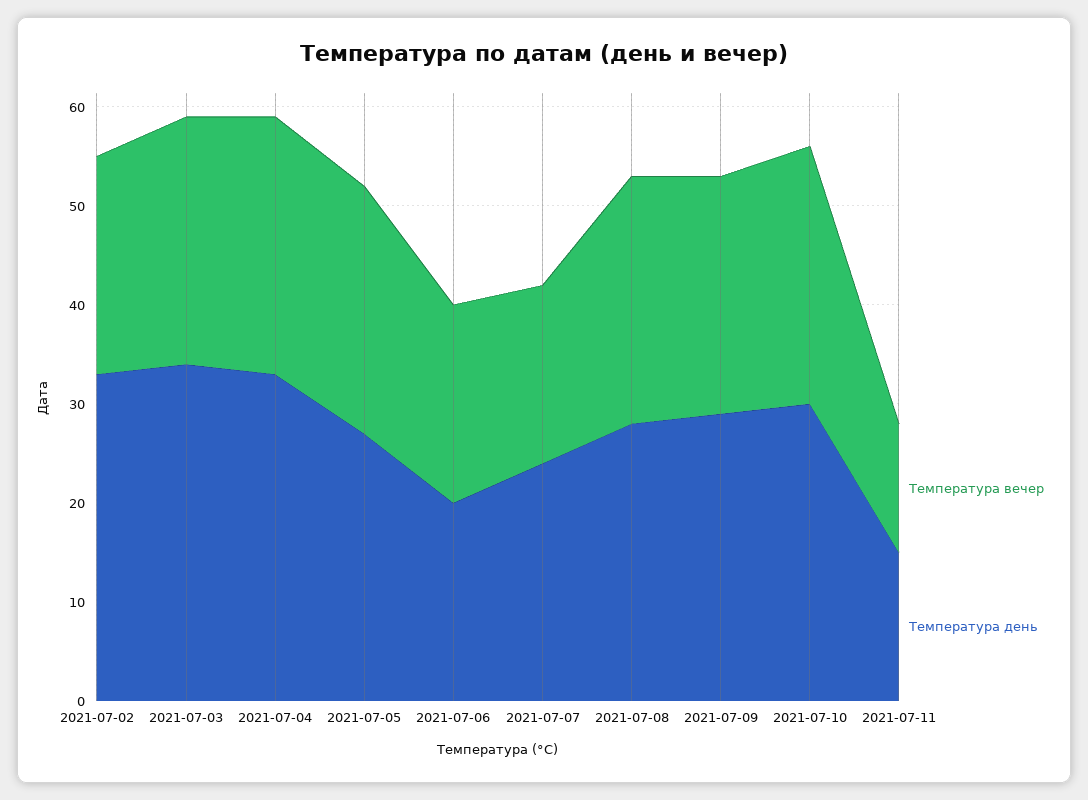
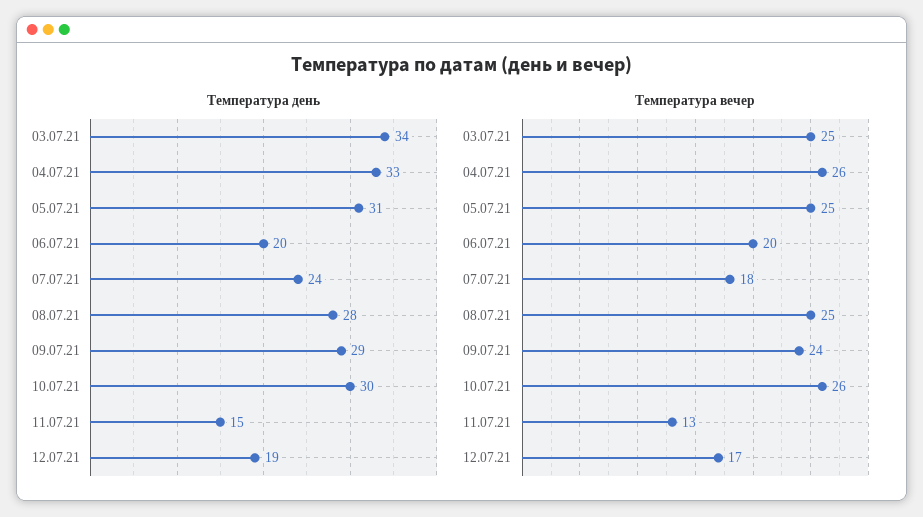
Температура вечер, 2021-07-02: 22 -> none
Температура день, 2021-07-02: 33 -> none
Температура день, 2021-07-05: 27 -> 31
Температура день, 12.07.21: none -> 19
Температура вечер, 12.07.21: none -> 17

